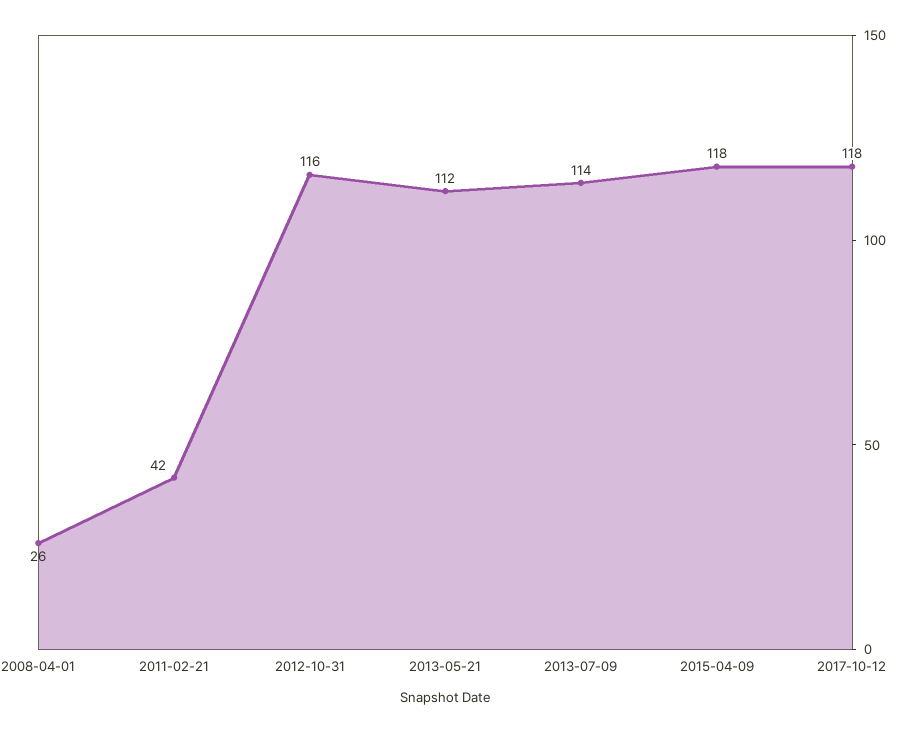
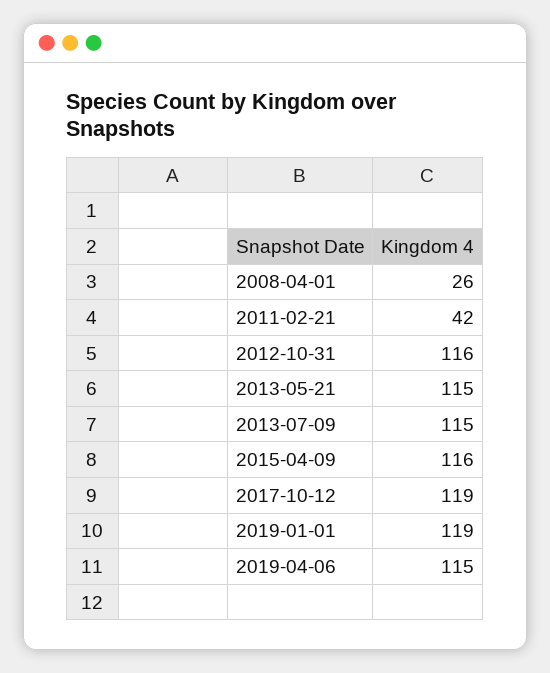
2013-05-21: 112 -> 115
2013-07-09: 114 -> 115
2015-04-09: 118 -> 116
2017-10-12: 118 -> 119
2019-01-01: none -> 119
2019-04-06: none -> 115

